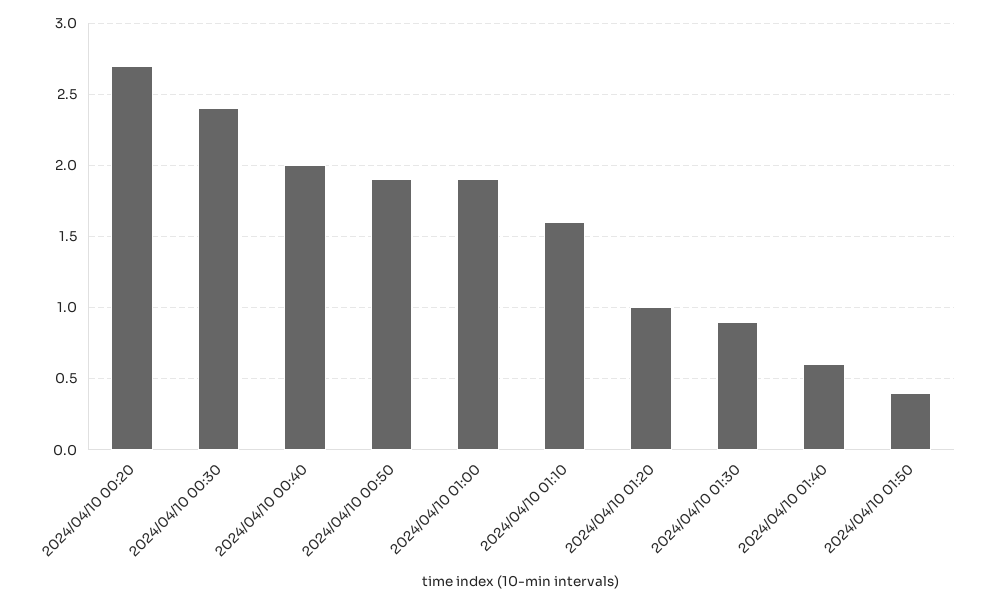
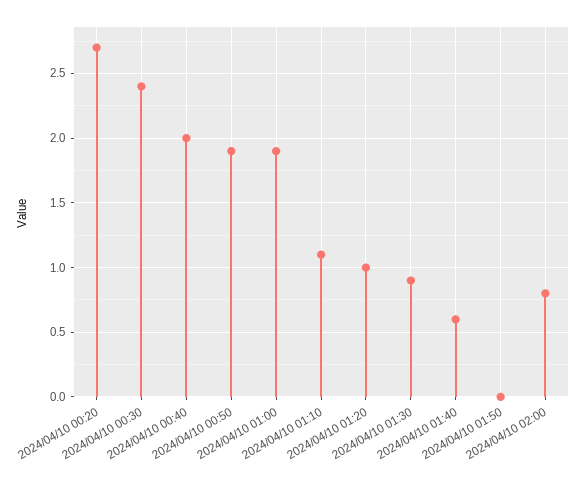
2024/04/10 01:10: 1.6 -> 1.1
2024/04/10 01:50: 0.4 -> 0
2024/04/10 02:00: none -> 0.8

